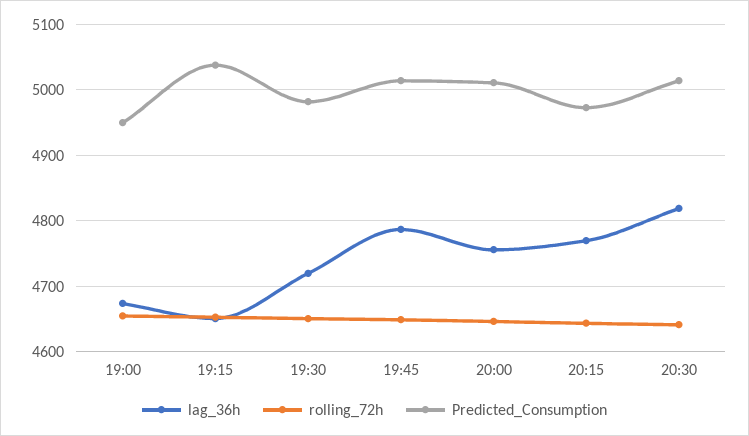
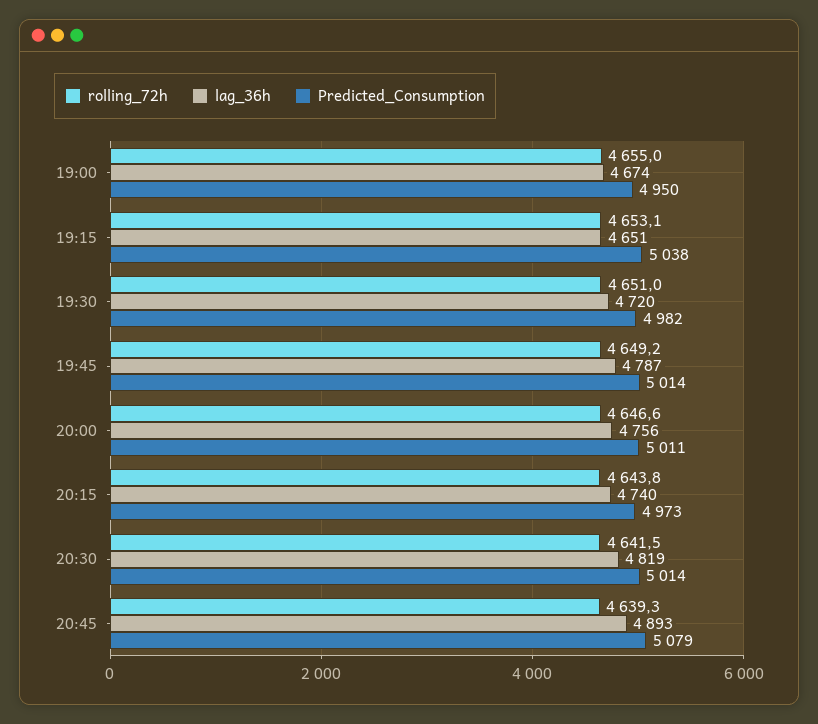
lag_36h, 20:15: 4770 -> 4740
rolling_72h, 20:45: none -> 4639.3
lag_36h, 20:45: none -> 4893
Predicted_Consumption, 20:45: none -> 5079

